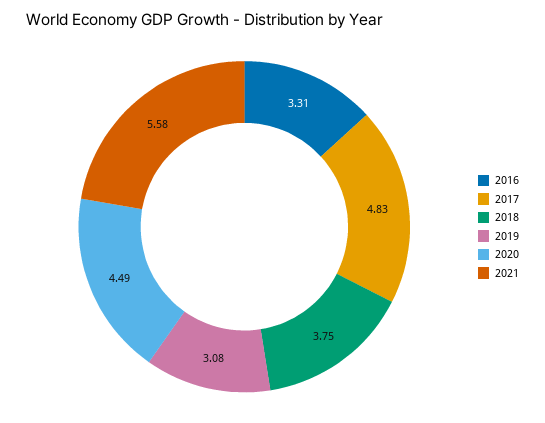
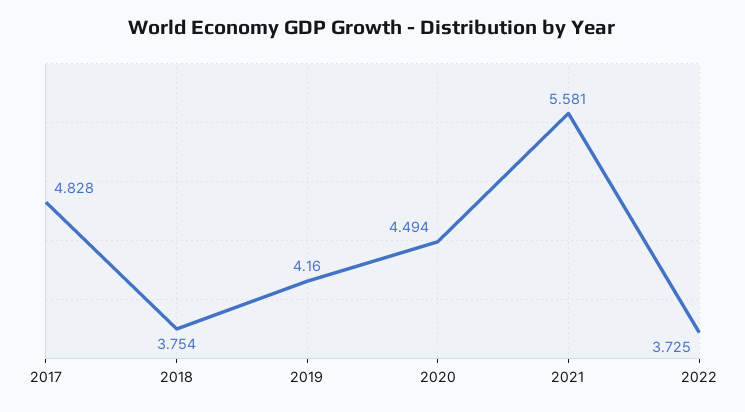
2016: 3.31 -> none
2019: 3.08 -> 4.16
2022: none -> 3.725

